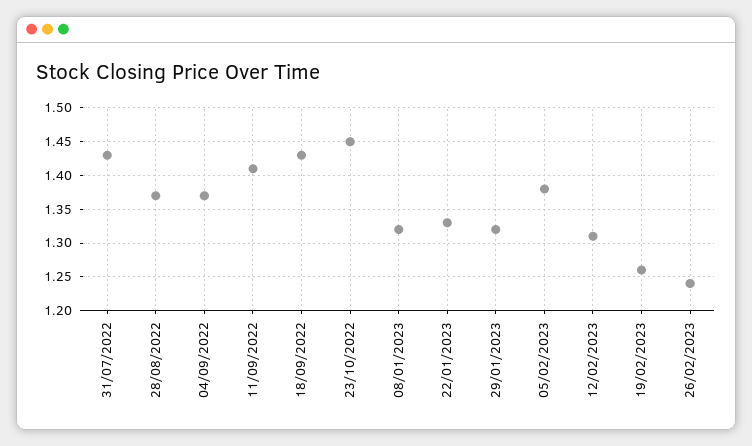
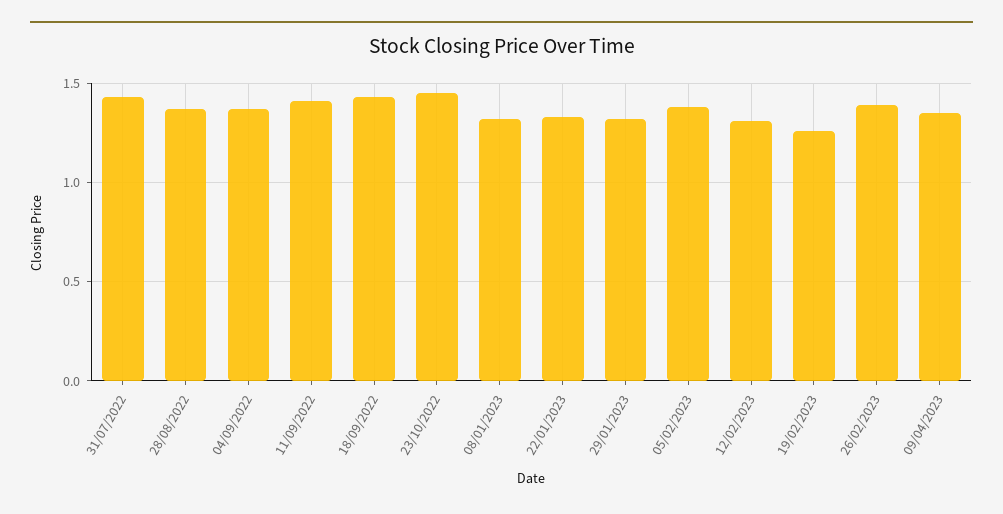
26/02/2023: 1.24 -> 1.4
09/04/2023: none -> 1.35

